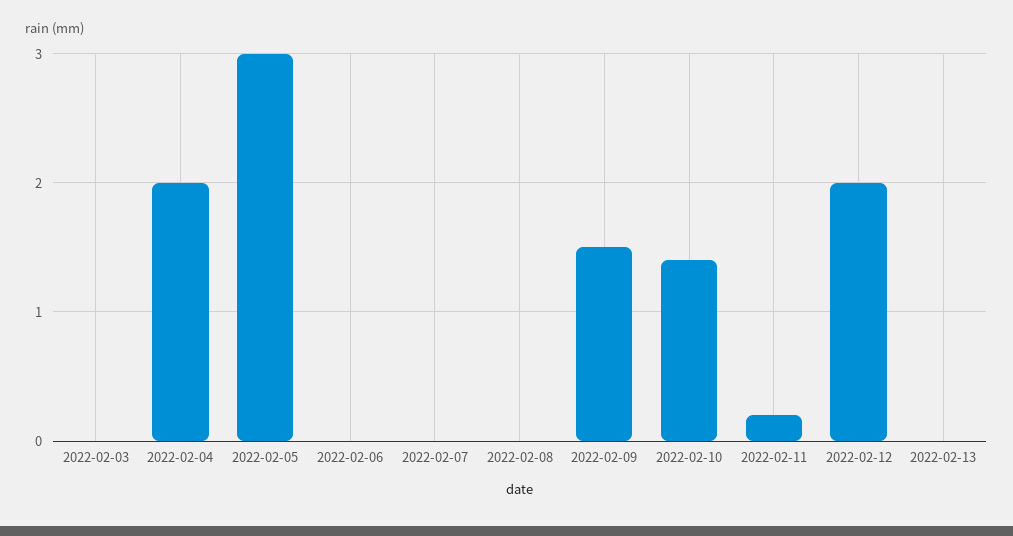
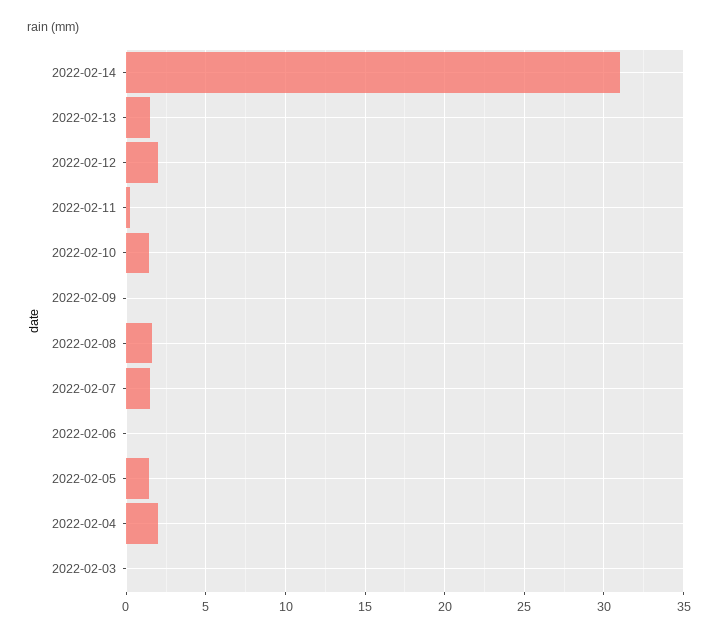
2022-02-05: 3 -> 1.5
2022-02-07: 0 -> 1.5
2022-02-08: 0 -> 1.5
2022-02-09: 1.5 -> 0
2022-02-13: 0 -> 1.5
2022-02-14: none -> 31

